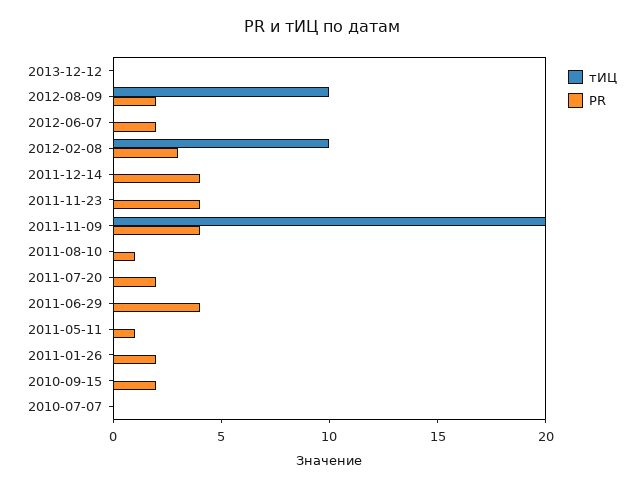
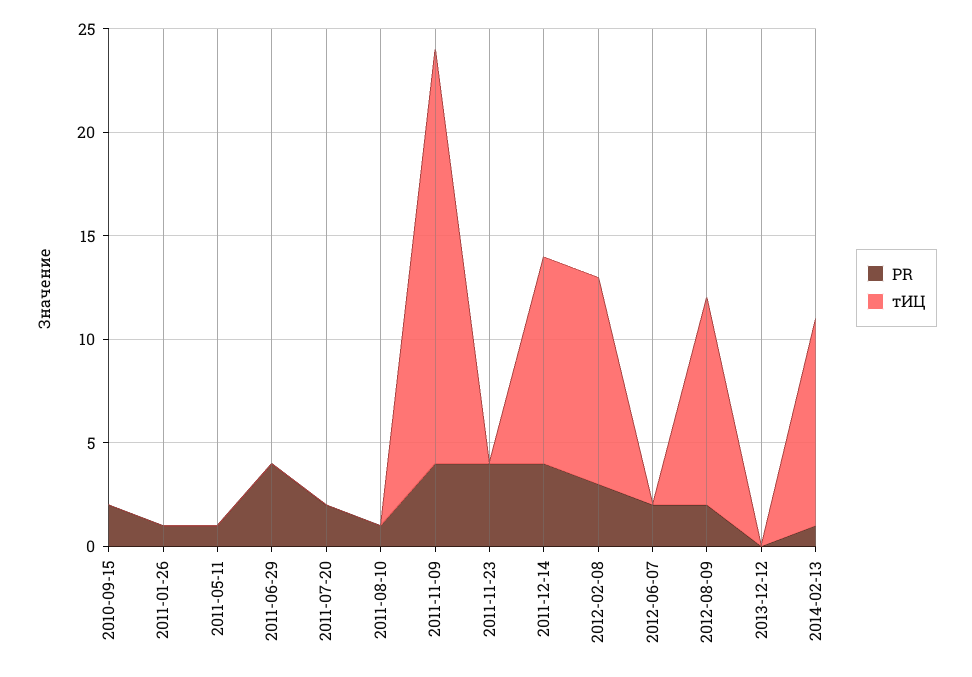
тИЦ, 2011-12-14: 0 -> 10
PR, 2011-01-26: 2 -> 1
тИЦ, 2010-07-07: 0 -> none
PR, 2010-07-07: 0 -> none
PR, 2014-02-13: none -> 1
тИЦ, 2014-02-13: none -> 10

